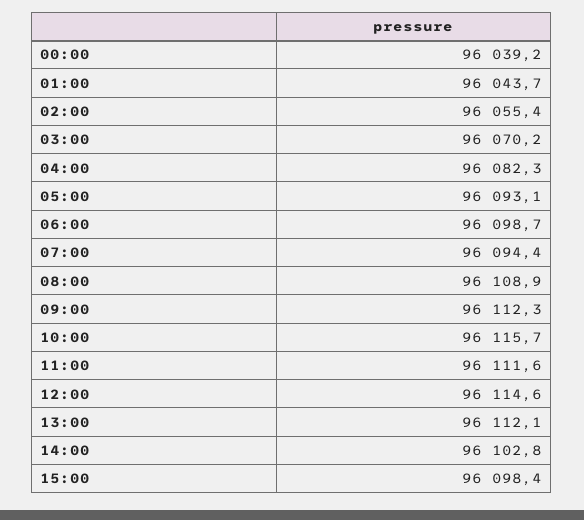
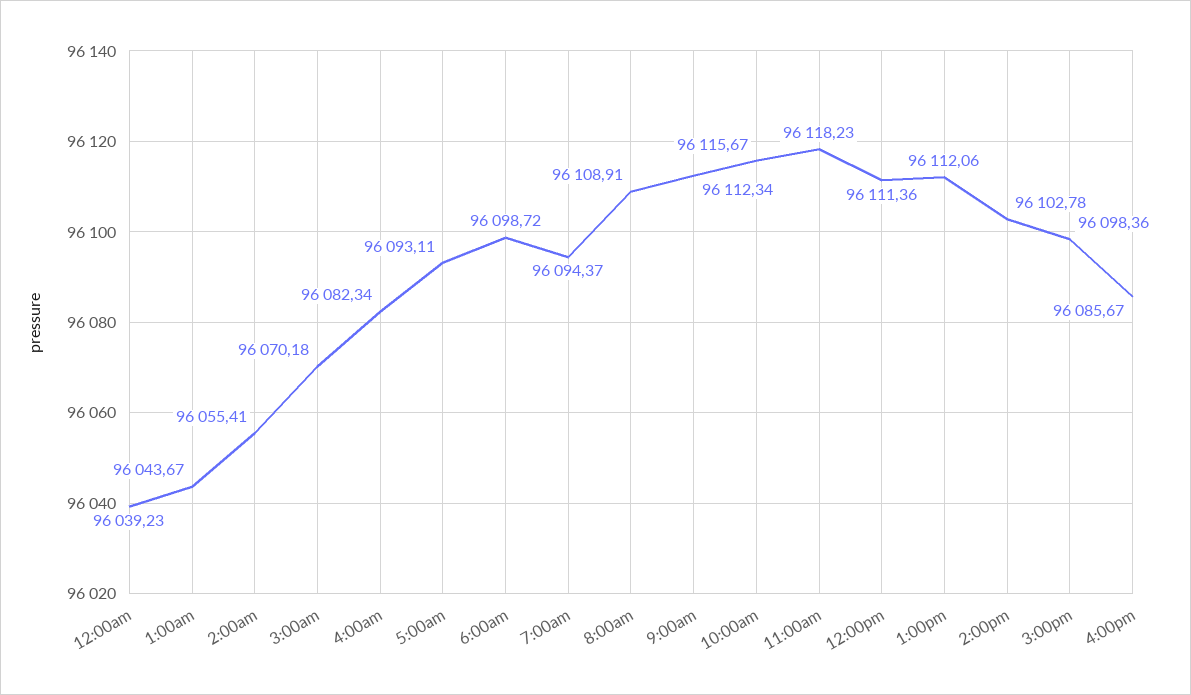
11:00: 96111.6 -> 96118.23
12:00: 96114.6 -> 96111.36
4:00pm: none -> 96085.67

